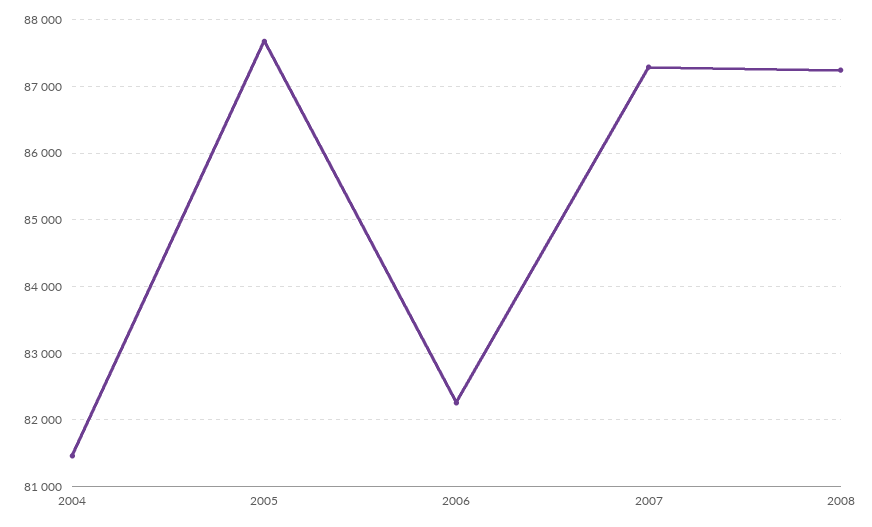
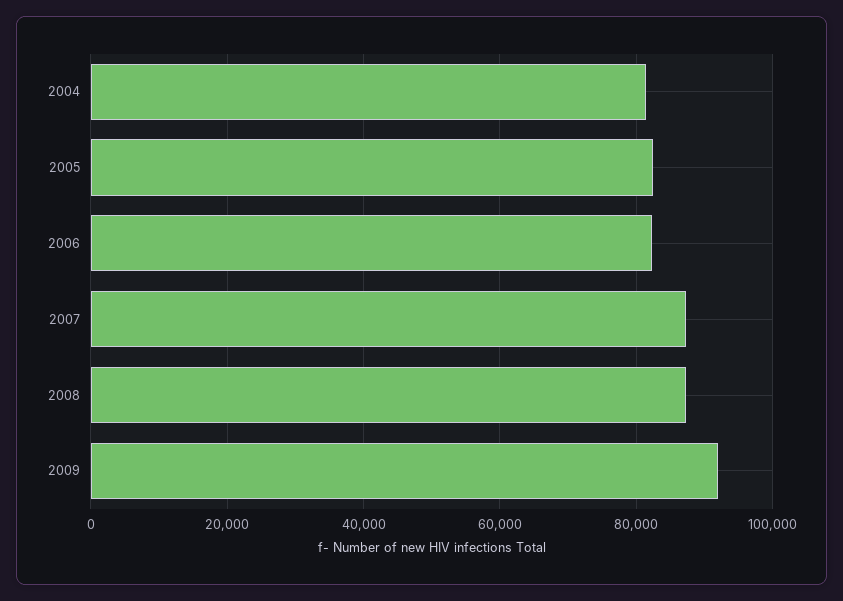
2005: 87700 -> 82000
2009: none -> 92000

